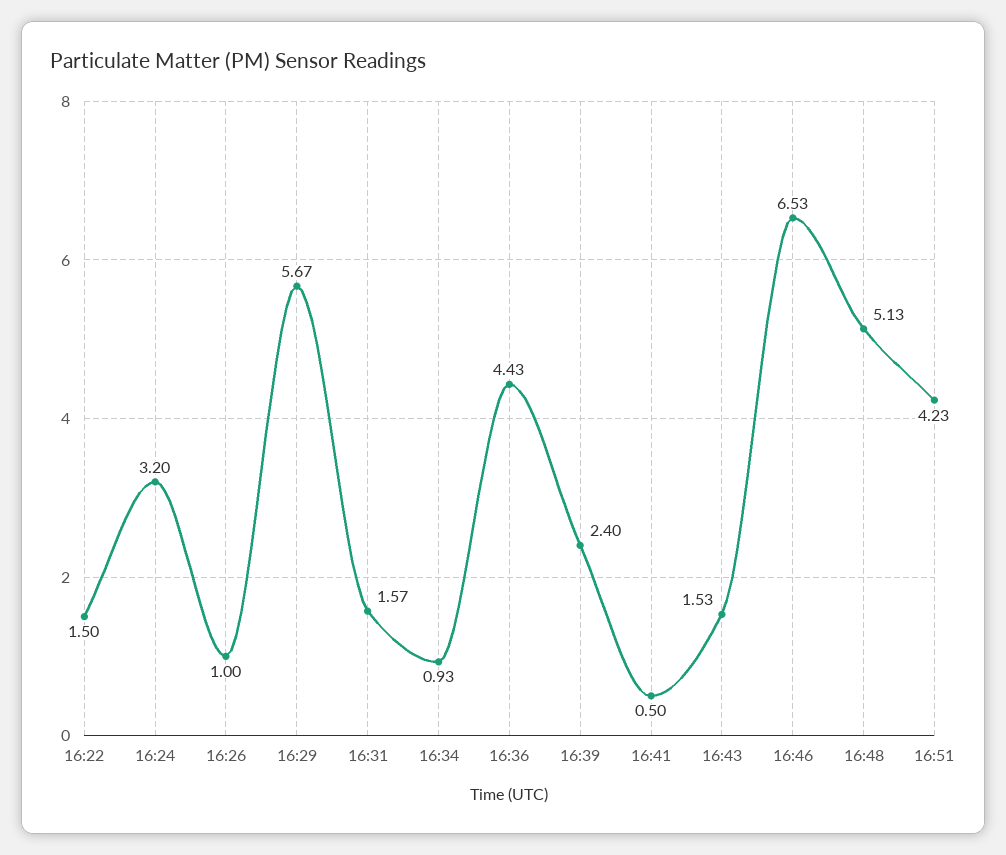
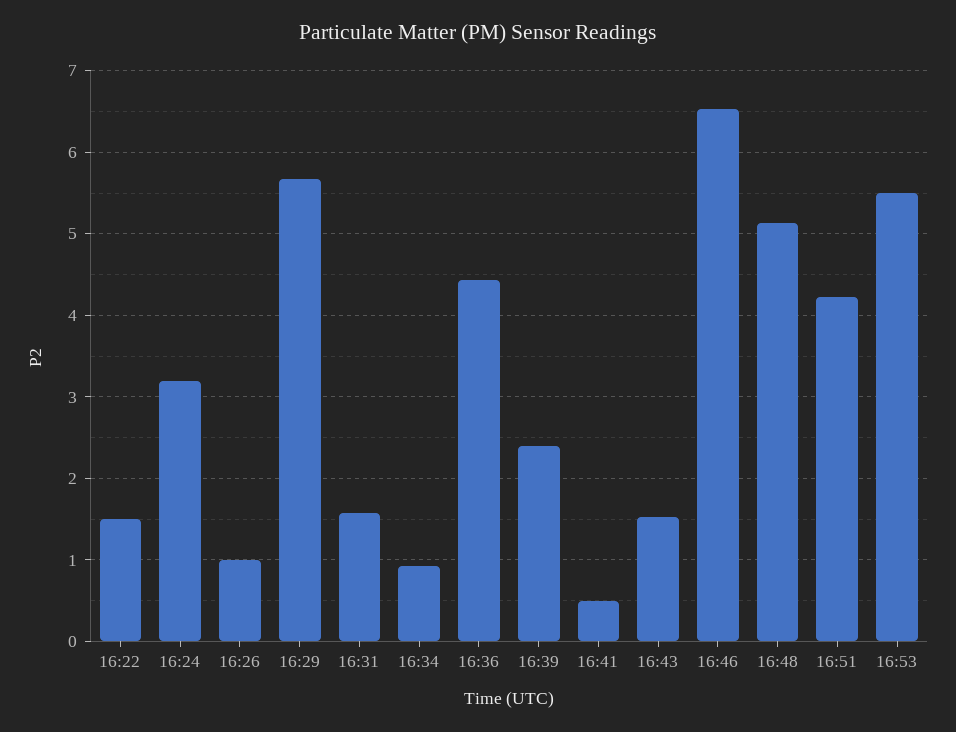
16:53: none -> 5.5

